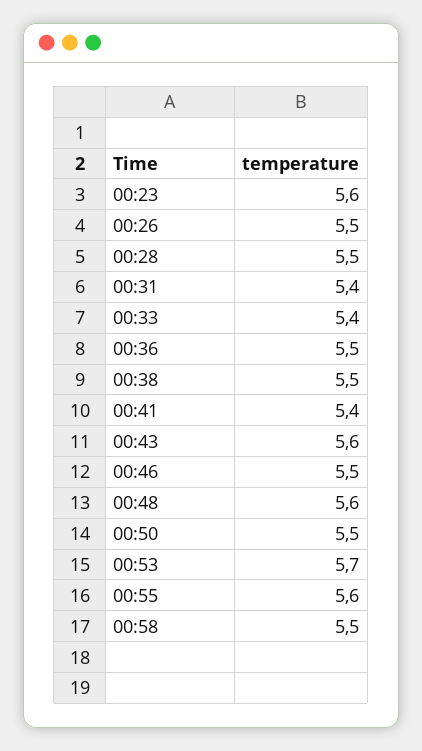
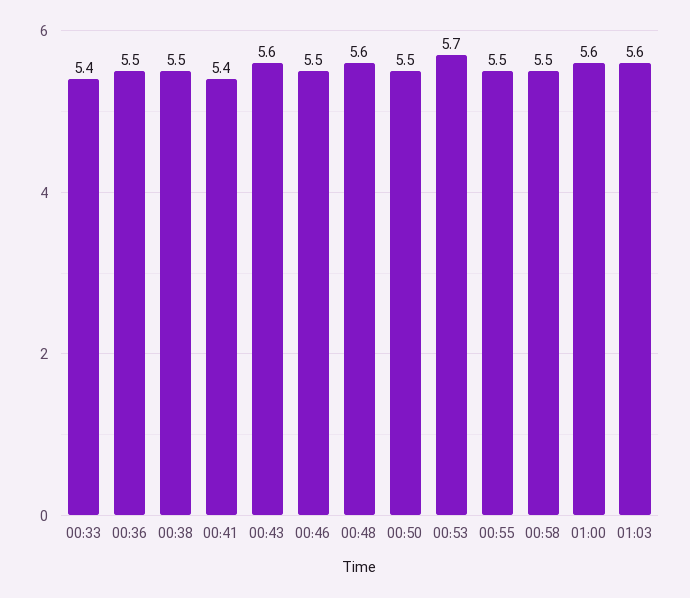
00:23: 5.6 -> none
00:26: 5.5 -> none
00:28: 5.5 -> none
00:31: 5.4 -> none
00:55: 5.6 -> 5.5
01:00: none -> 5.6
01:03: none -> 5.6

